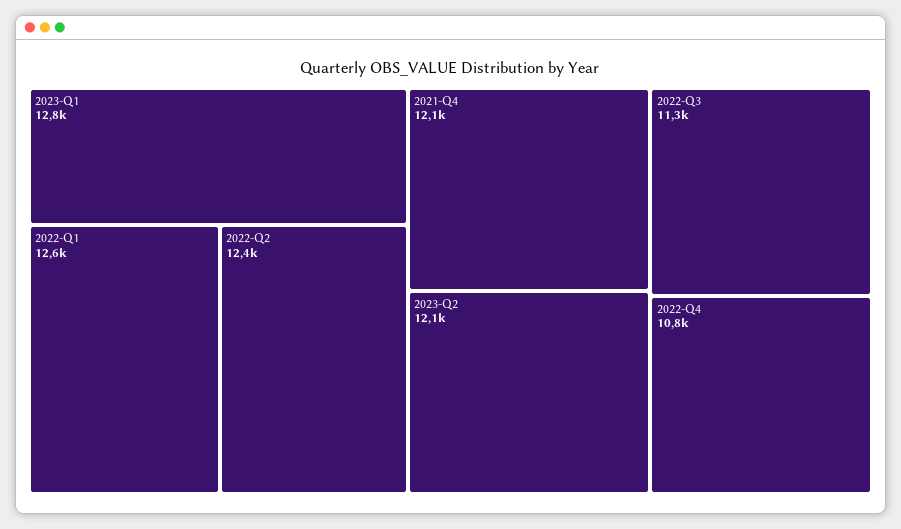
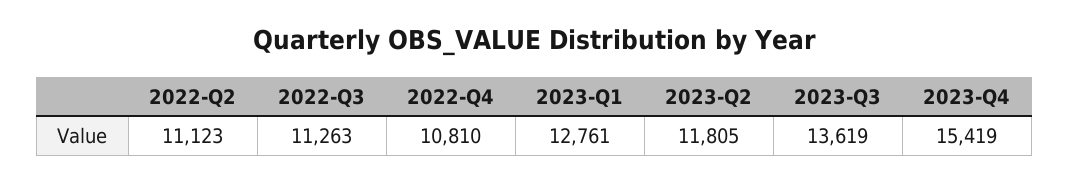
2022-Q1: 12600 -> none
2022-Q2: 12400 -> 11123
2021-Q4: 12100 -> none
2023-Q2: 12100 -> 11805
2023-Q3: none -> 13619
2023-Q4: none -> 15419

